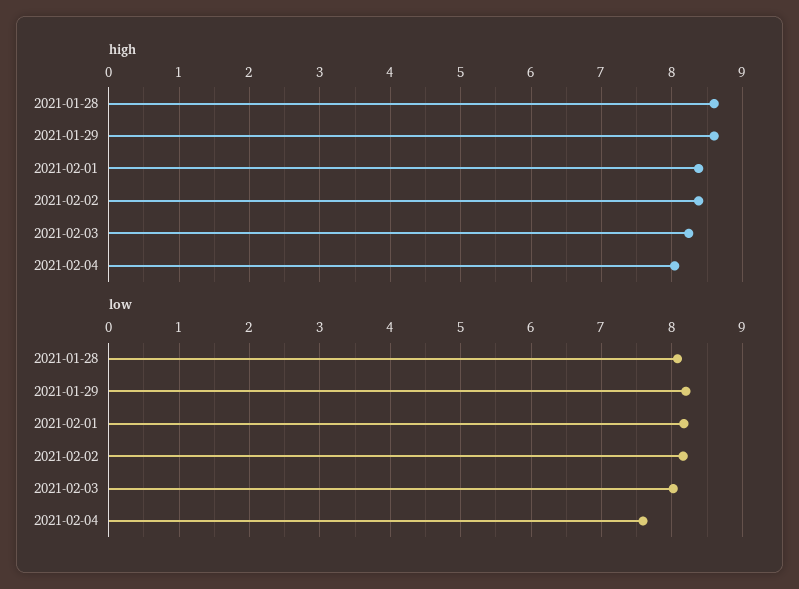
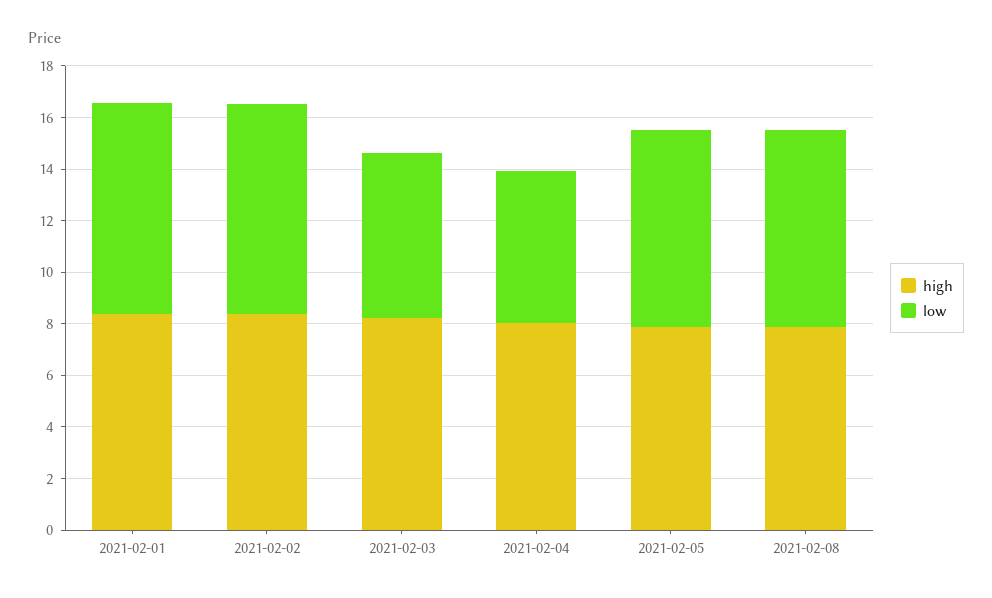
high, 2021-01-28: 8.6 -> none
high, 2021-01-29: 8.6 -> none
low, 2021-01-28: 8.1 -> none
low, 2021-01-29: 8.2 -> none
low, 2021-02-03: 8 -> 6.5
low, 2021-02-04: 7.6 -> 6
high, 2021-02-05: none -> 8
low, 2021-02-05: none -> 7.5
high, 2021-02-08: none -> 8
low, 2021-02-08: none -> 7.5

